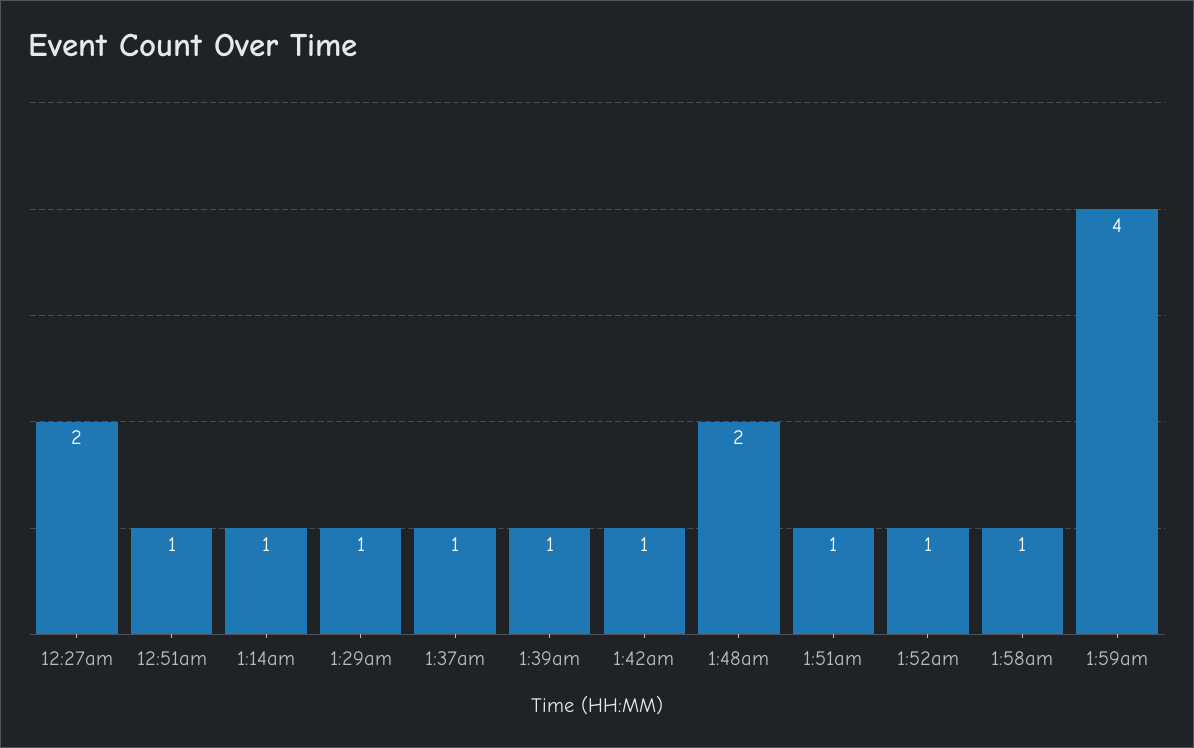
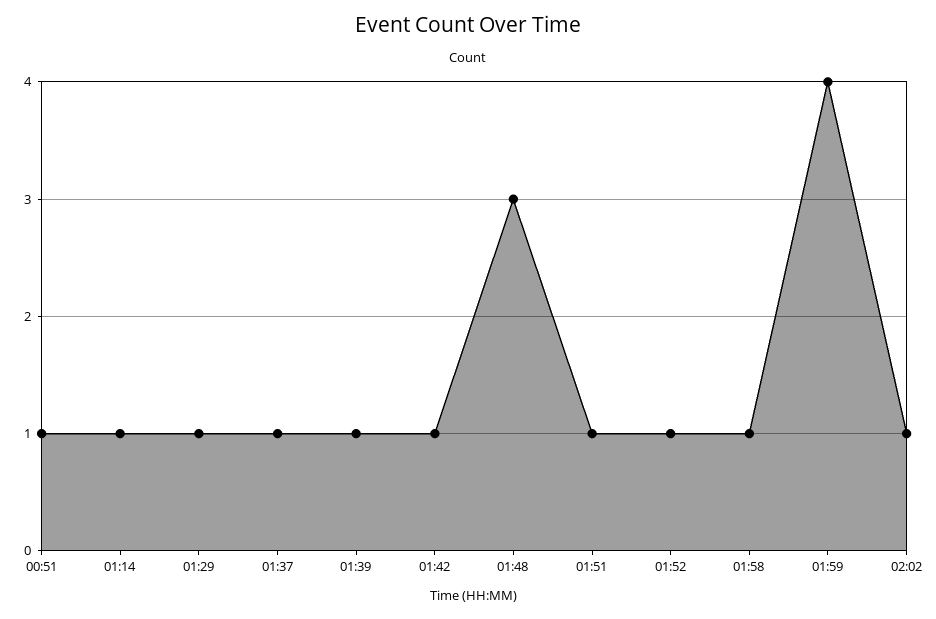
12:27am: 2 -> none
1:48am: 2 -> 3
02:02: none -> 1

